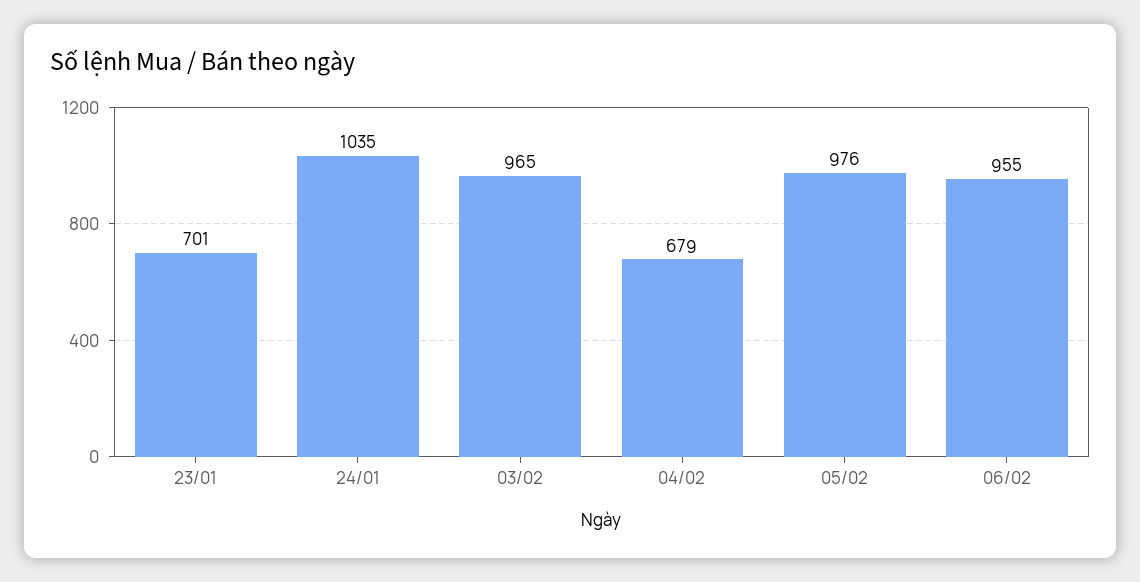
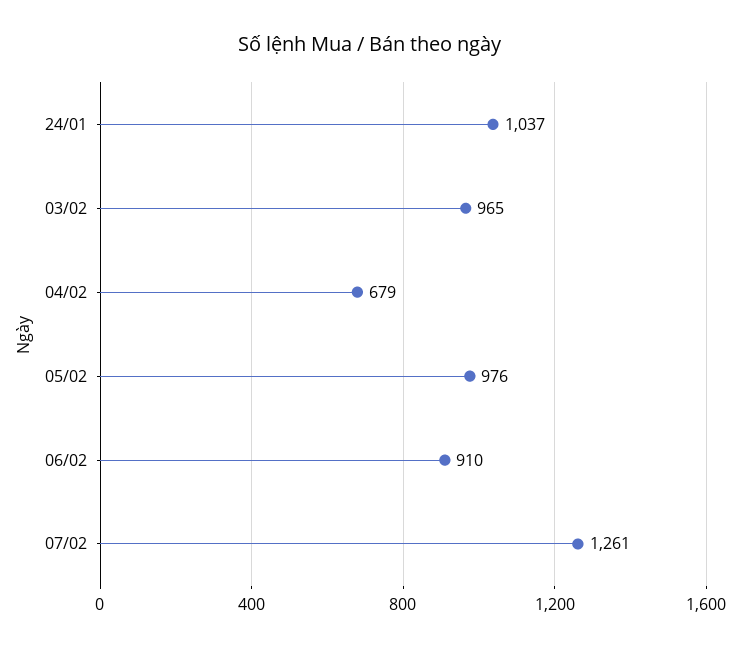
23/01: 701 -> none
24/01: 1035 -> 1037
06/02: 955 -> 910
07/02: none -> 1261

